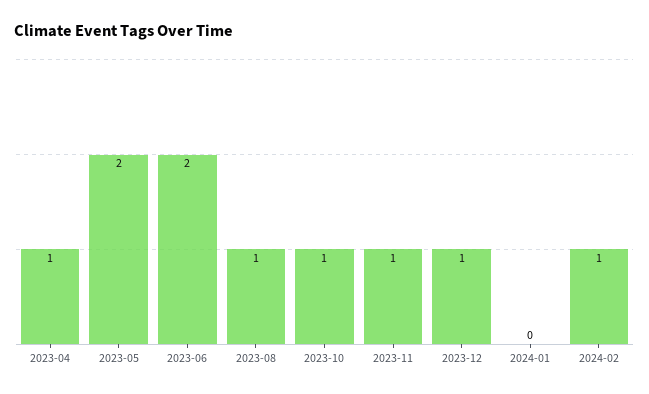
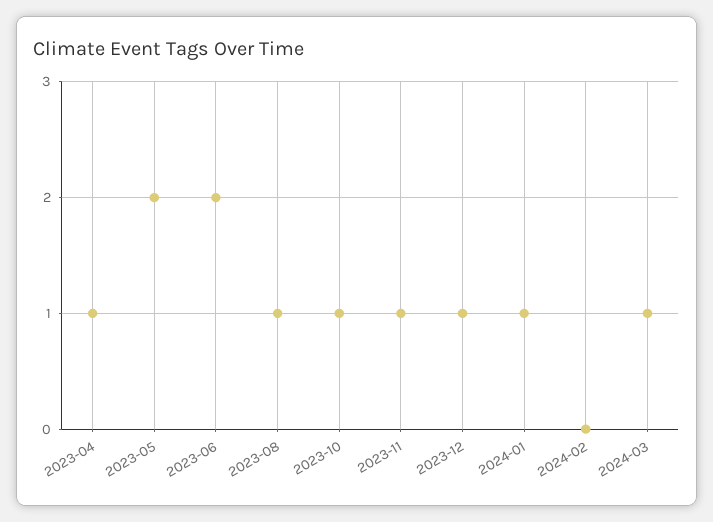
2024-01: 0 -> 1
2024-02: 1 -> 0
2024-03: none -> 1

